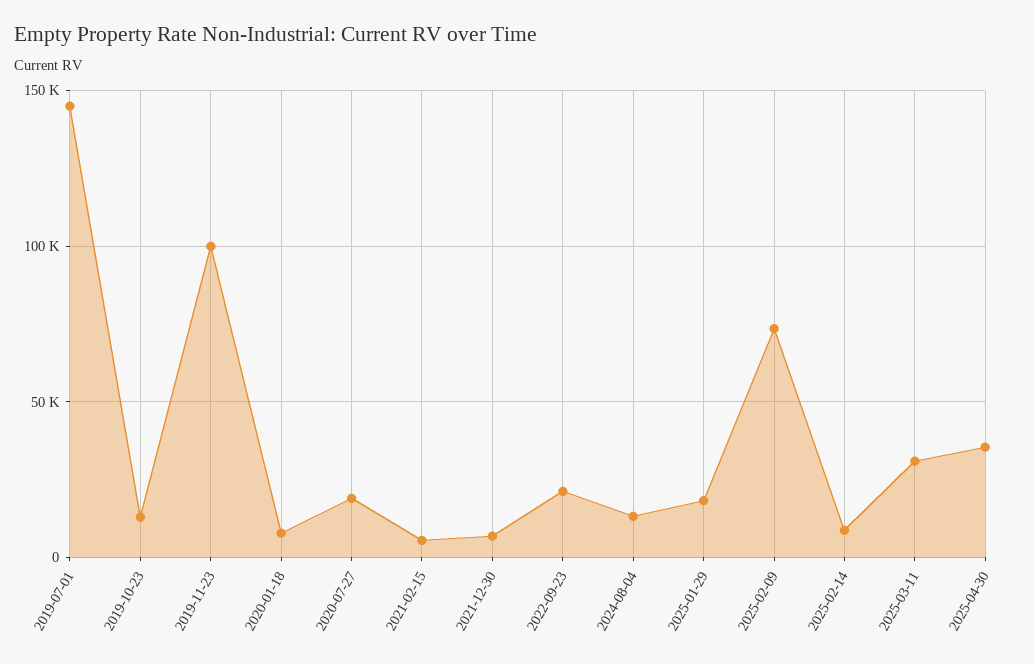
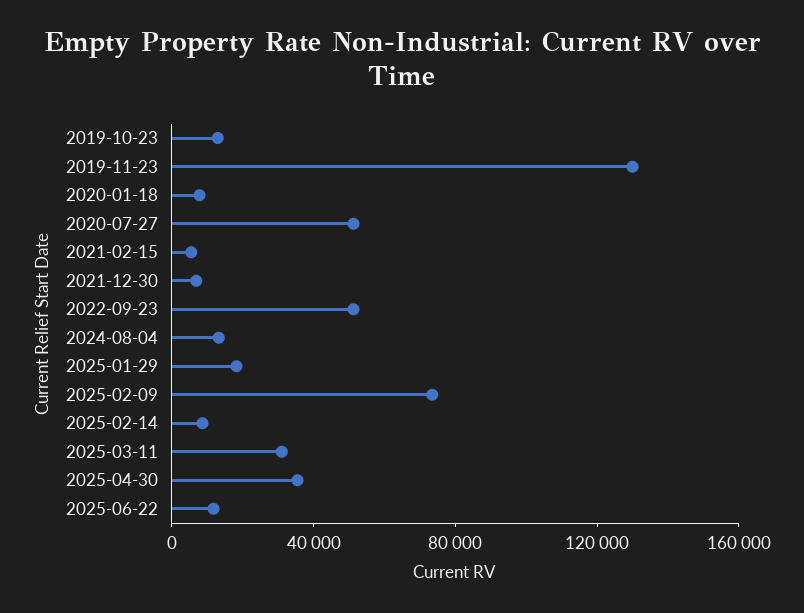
2019-07-01: 145000 -> none
2019-11-23: 100000 -> 130000
2020-07-27: 20000 -> 50000
2022-09-23: 20000 -> 50000
2025-06-22: none -> 10000

